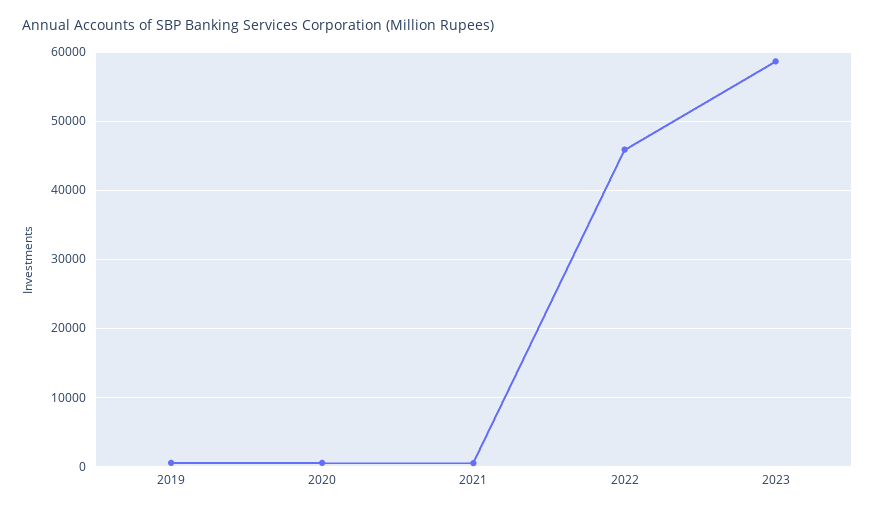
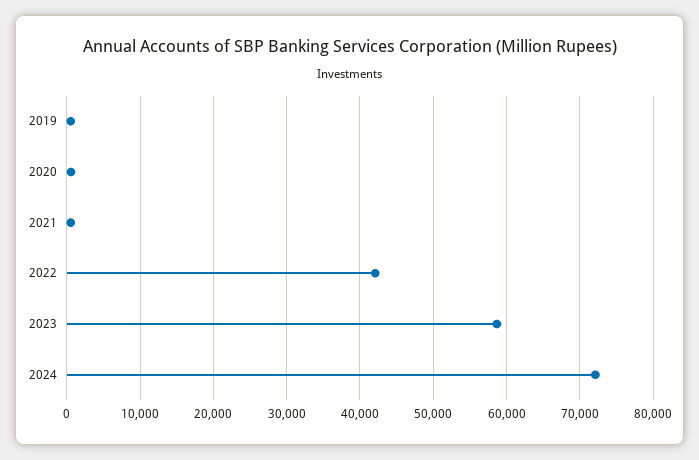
2022: 46000 -> 42000
2024: none -> 72000

